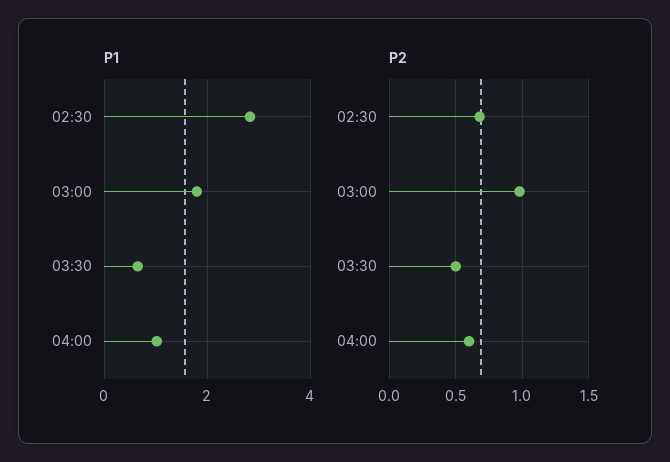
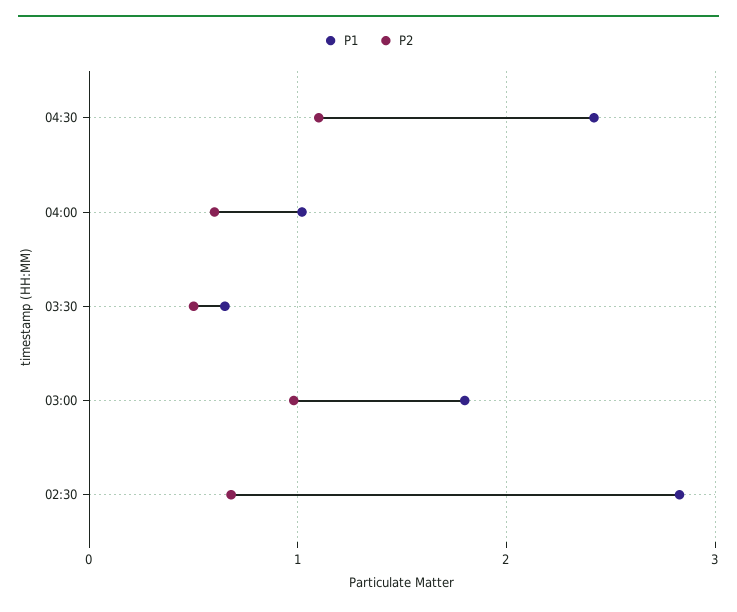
P1, 04:30: none -> 2.4
P2, 04:30: none -> 1.1

